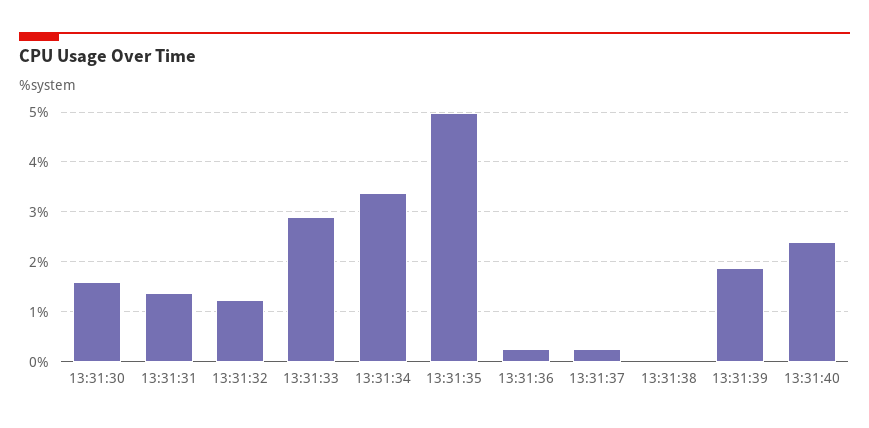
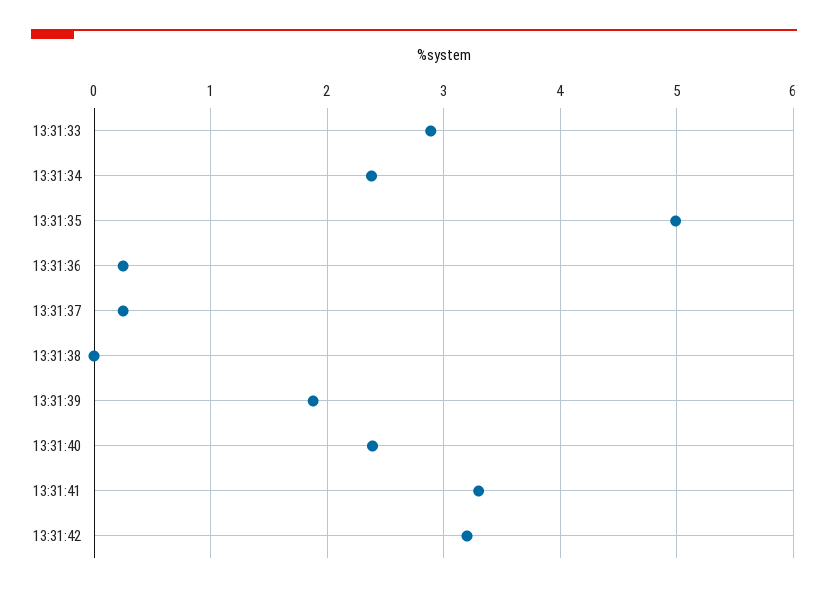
13:31:30: 1.6 -> none
13:31:31: 1.4 -> none
13:31:32: 1.2 -> none
13:31:34: 3.4 -> 2.4
13:31:41: none -> 3.3
13:31:42: none -> 3.2

